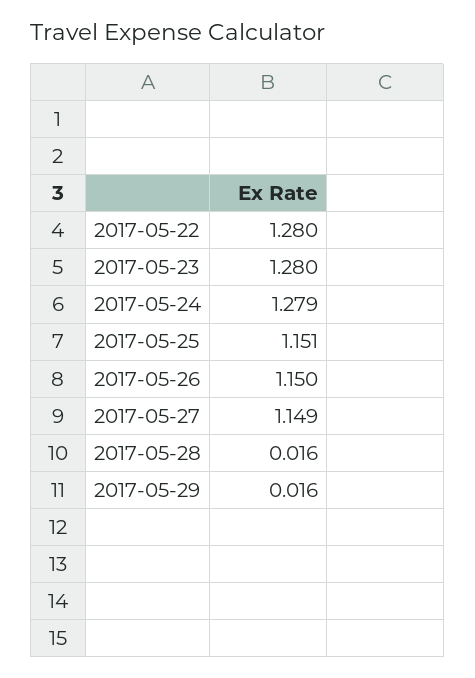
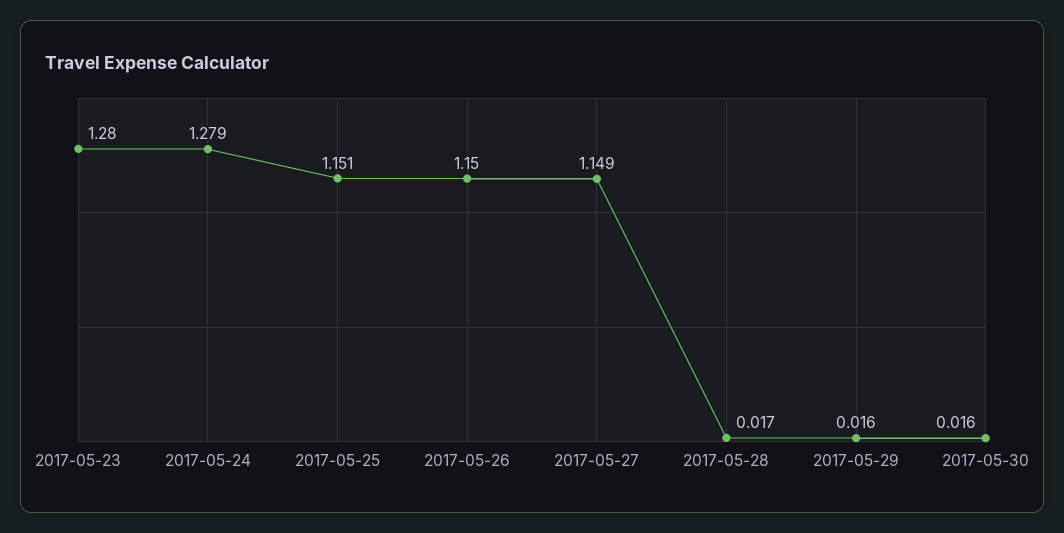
2017-05-22: 1.28 -> none
2017-05-28: 0.016 -> 0.017
2017-05-30: none -> 0.016

